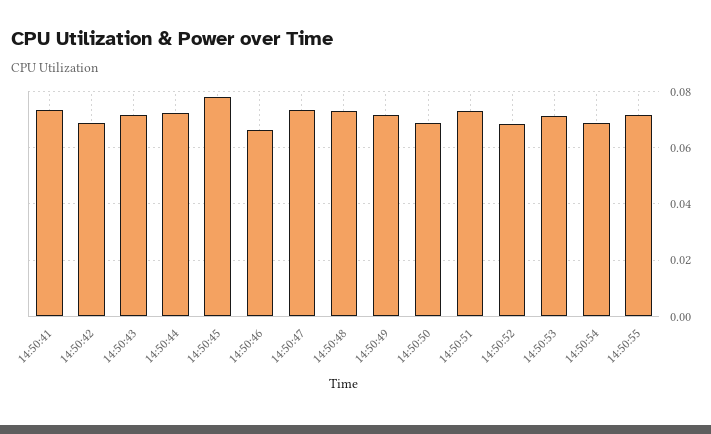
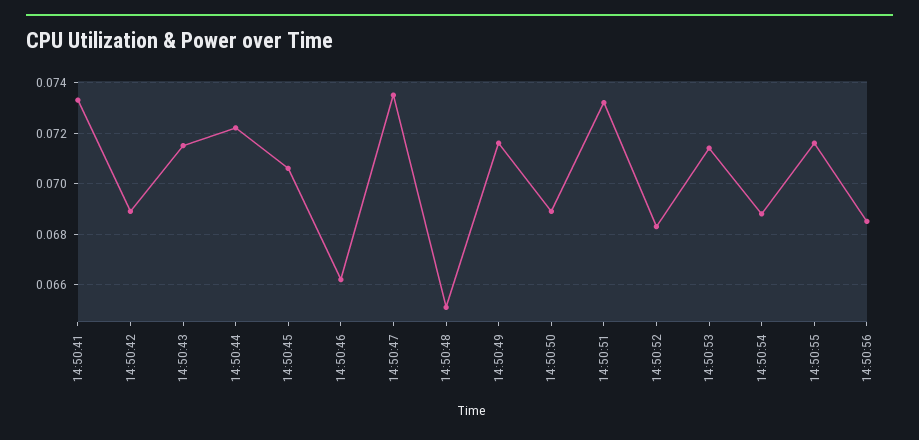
14:50:45: 0.0775 -> 0.0705
14:50:48: 0.0725 -> 0.065
14:50:56: none -> 0.0685

